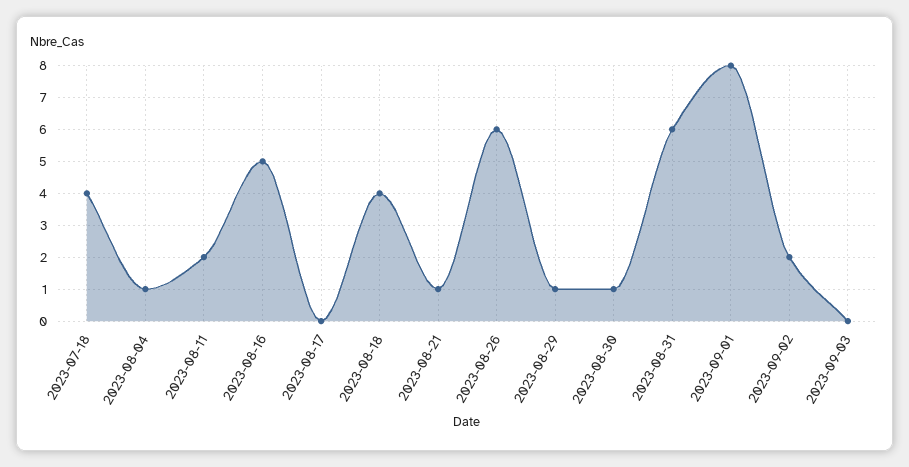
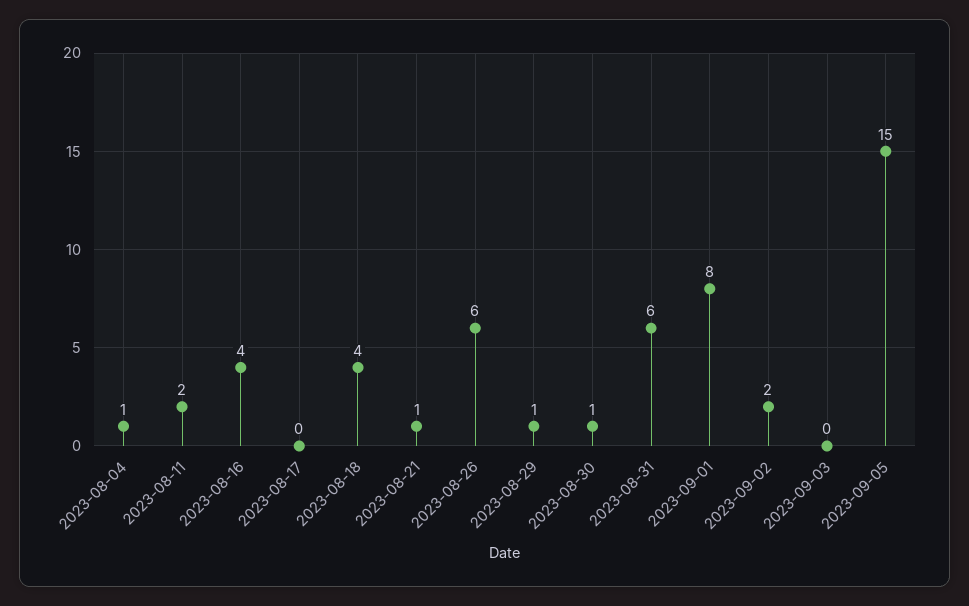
2023-07-18: 4 -> none
2023-08-16: 5 -> 4
2023-09-05: none -> 15

